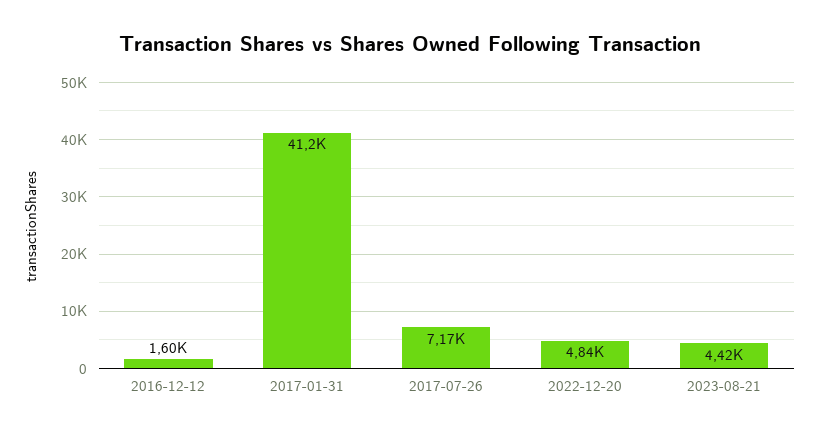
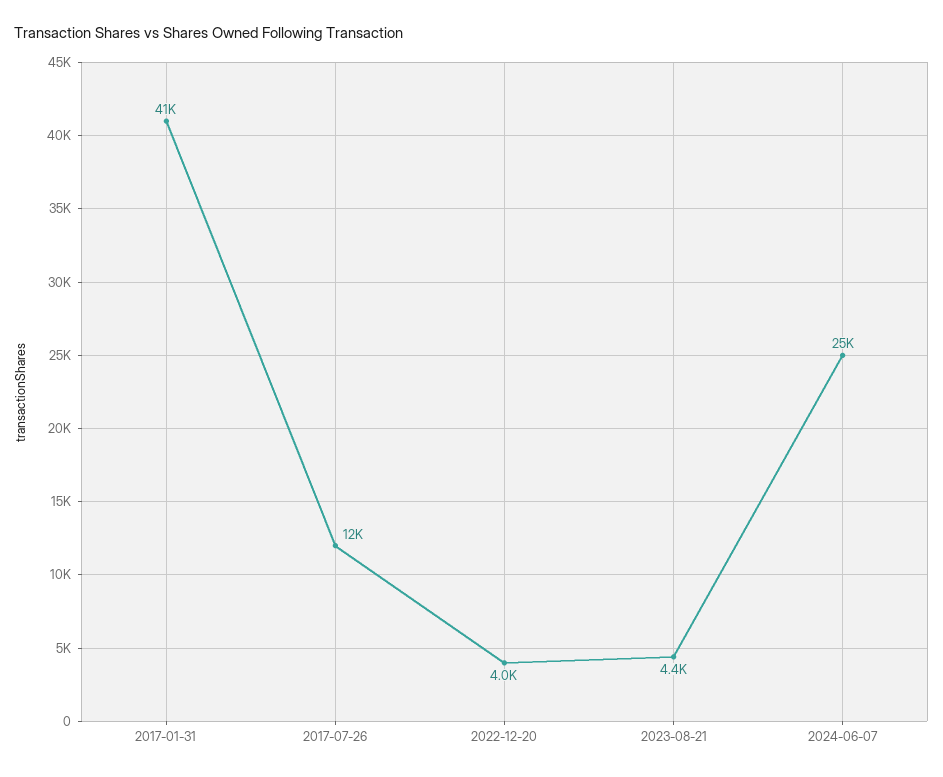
2016-12-12: 1600 -> none
2017-07-26: 7170 -> 12000
2022-12-20: 4840 -> 4000
2024-06-07: none -> 25000

